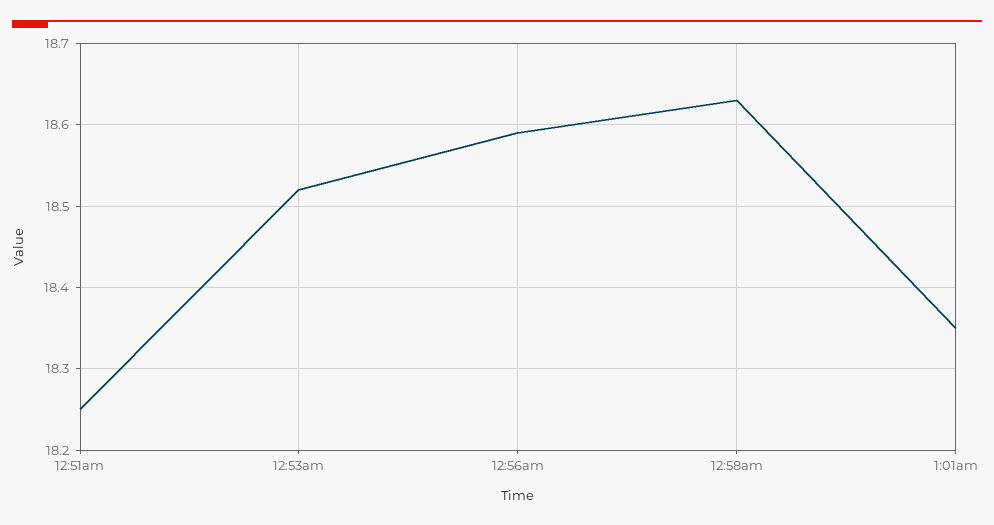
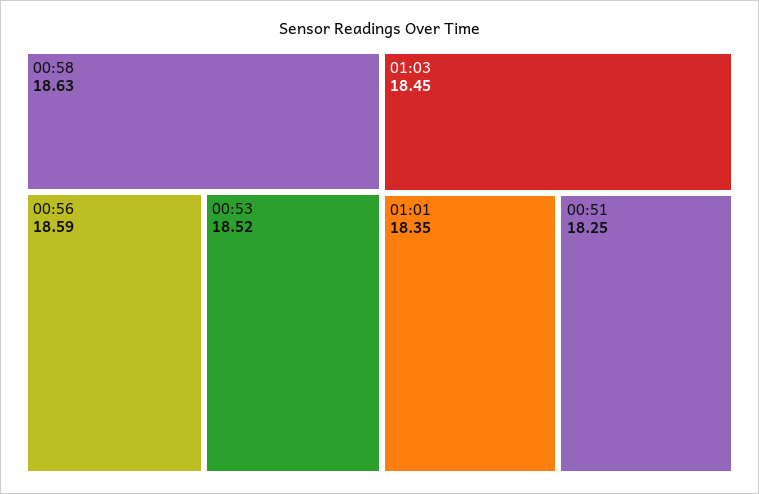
01:03: none -> 18.45

